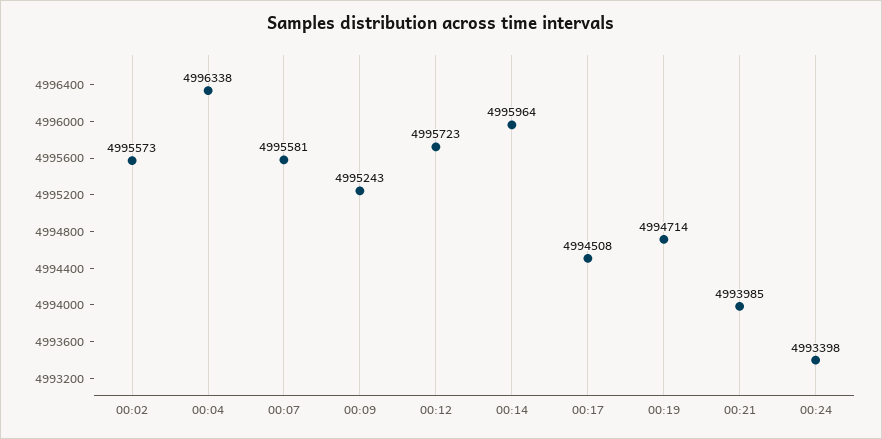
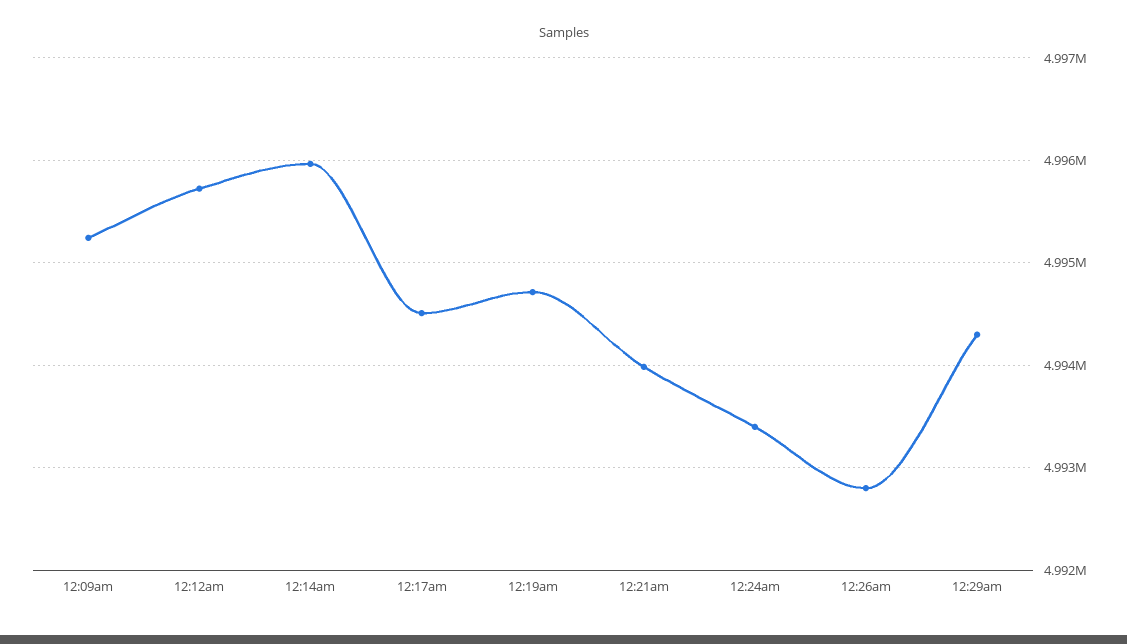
00:02: 4995573 -> none
00:04: 4996338 -> none
00:07: 4995581 -> none
12:26am: none -> 4992800
12:29am: none -> 4994300

